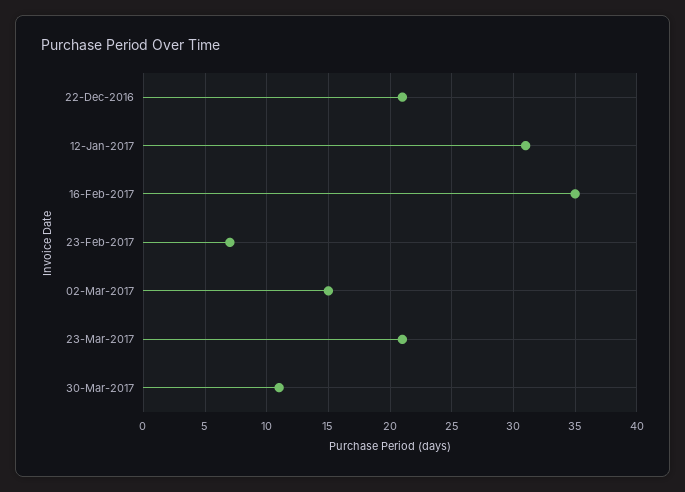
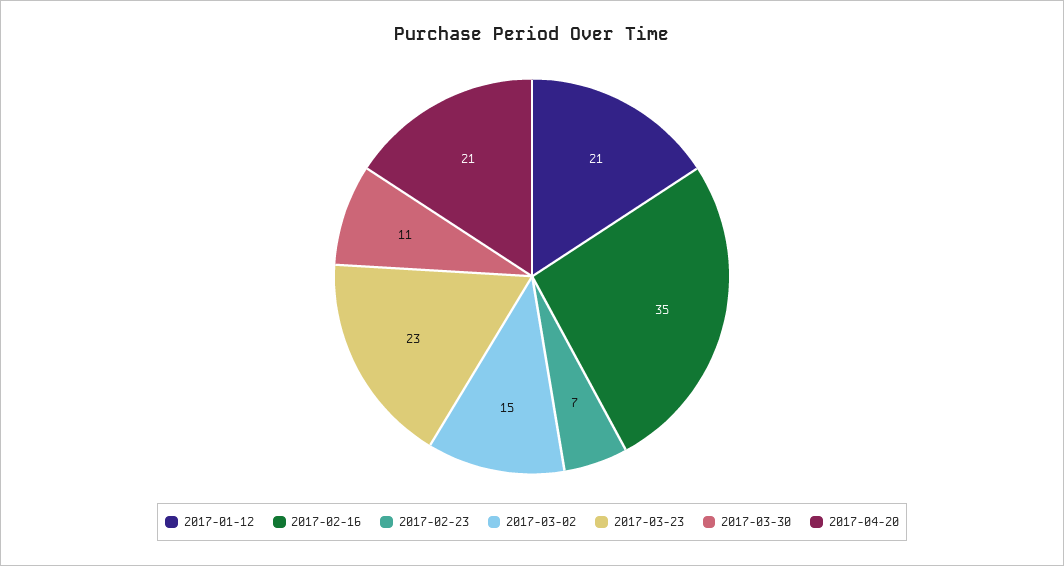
22-Dec-2016: 21 -> none
12-Jan-2017: 31 -> 21
23-Mar-2017: 21 -> 23
2017-04-20: none -> 21

